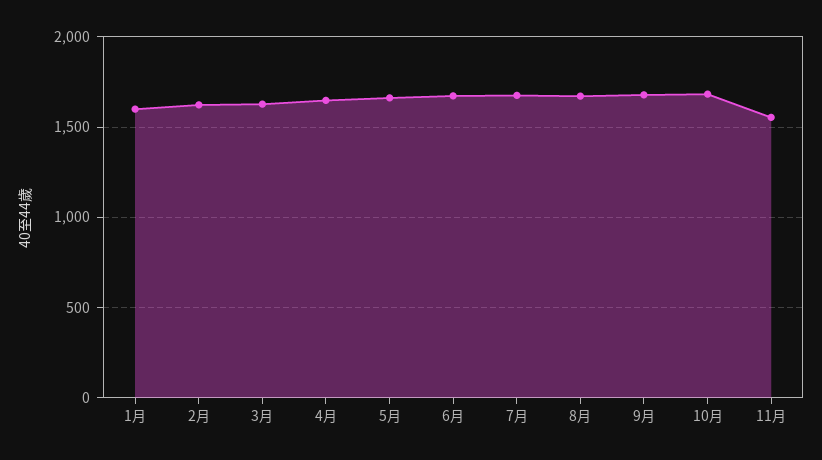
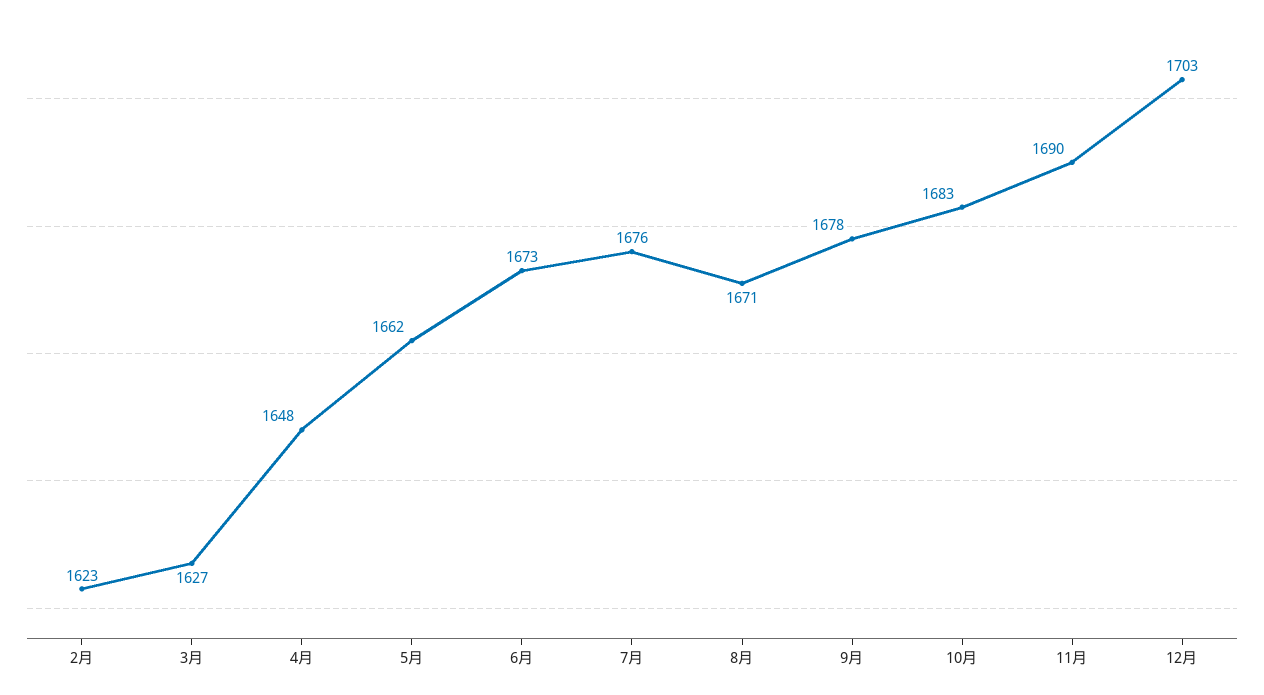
1月: 1600 -> none
11月: 1550 -> 1690
12月: none -> 1703

